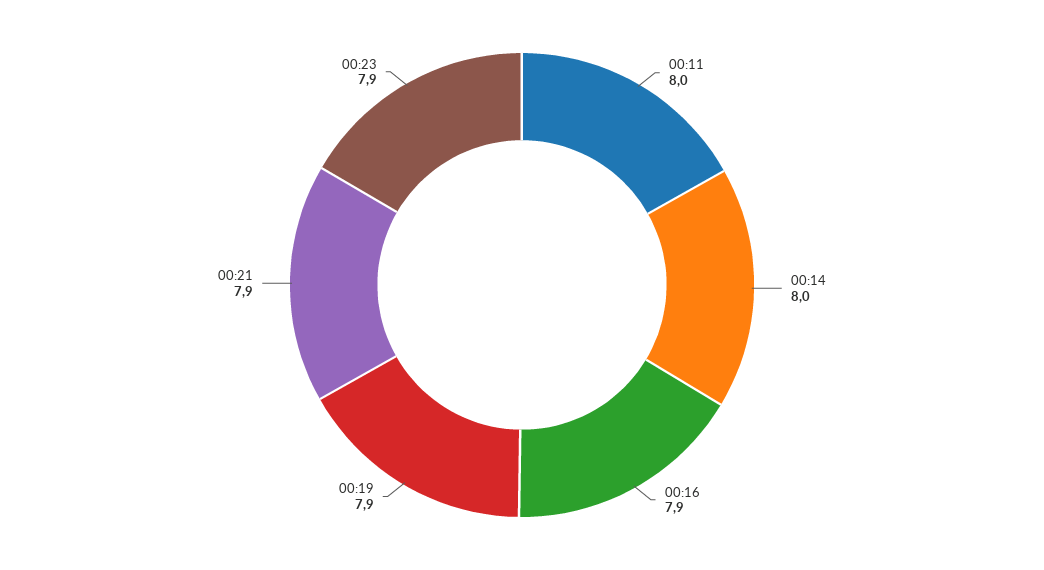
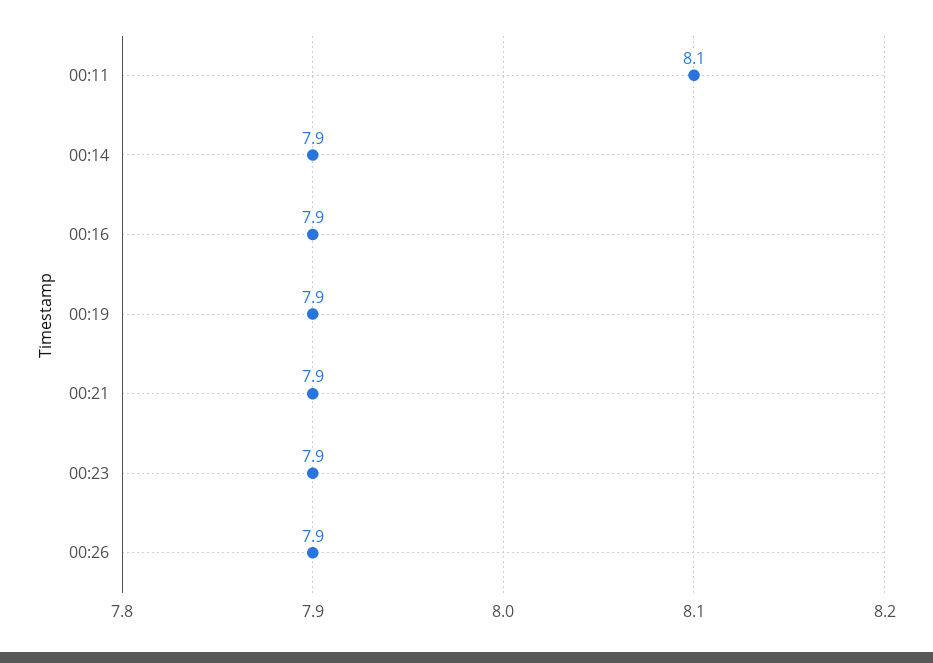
00:11: 8 -> 8.1
00:14: 8 -> 7.9
00:26: none -> 7.9

